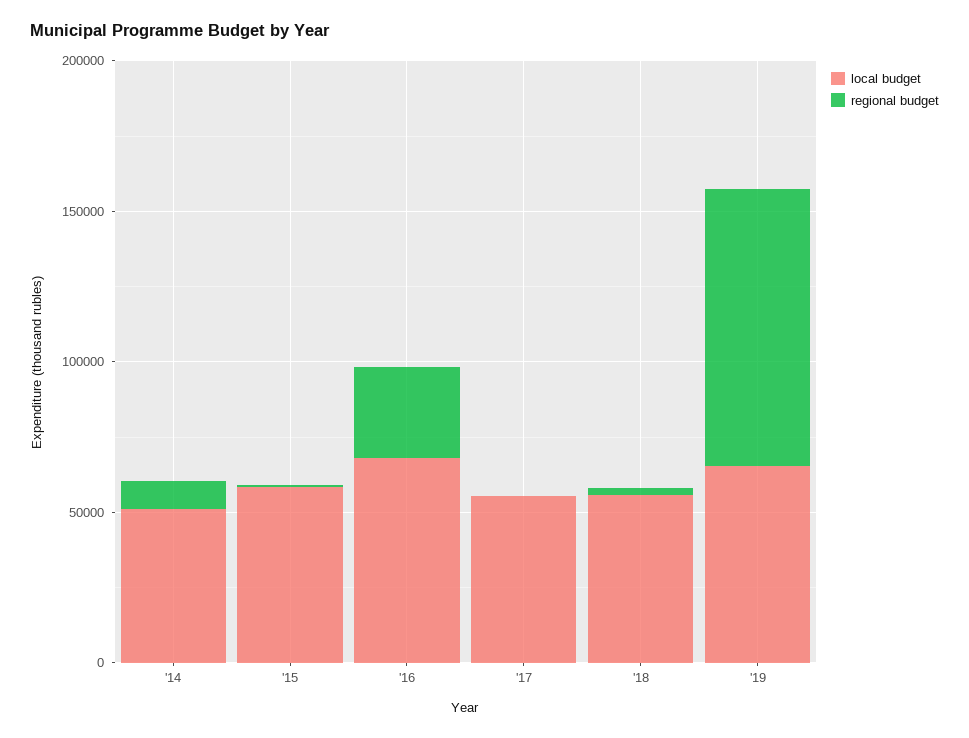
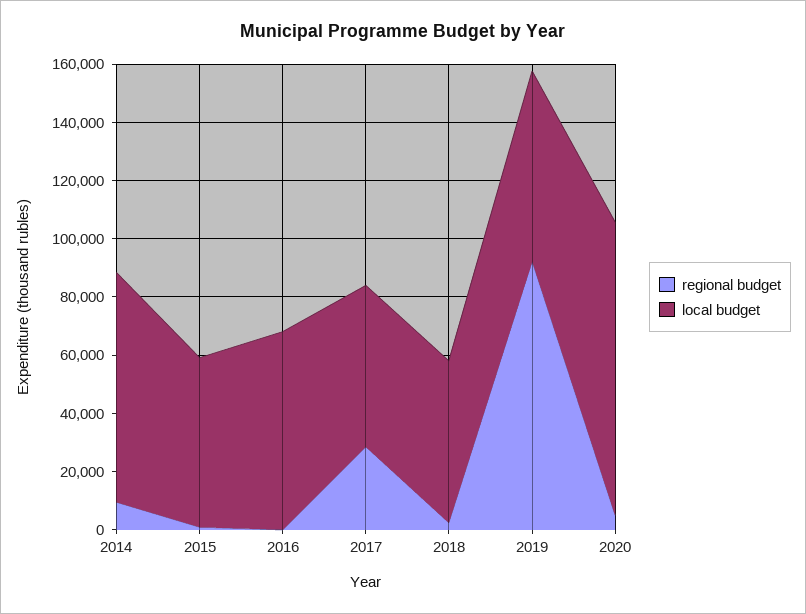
local budget, '14: 50000 -> 80000
regional budget, '16: 30000 -> 0
regional budget, '17: 0 -> 30000
regional budget, 2020: none -> 5000
local budget, 2020: none -> 100000

